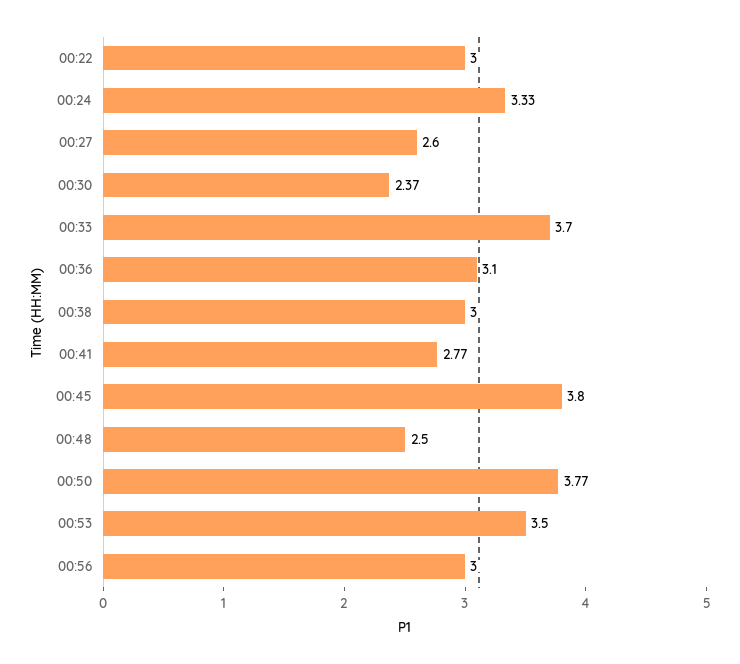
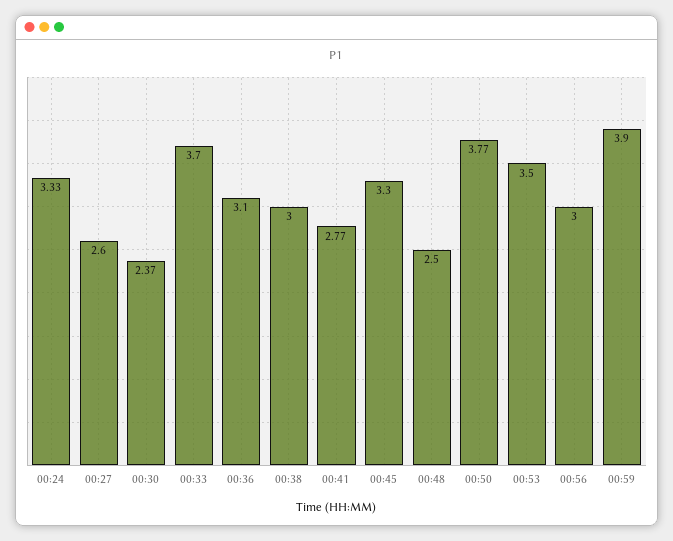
00:22: 3 -> none
00:45: 3.8 -> 3.3
00:59: none -> 3.9

